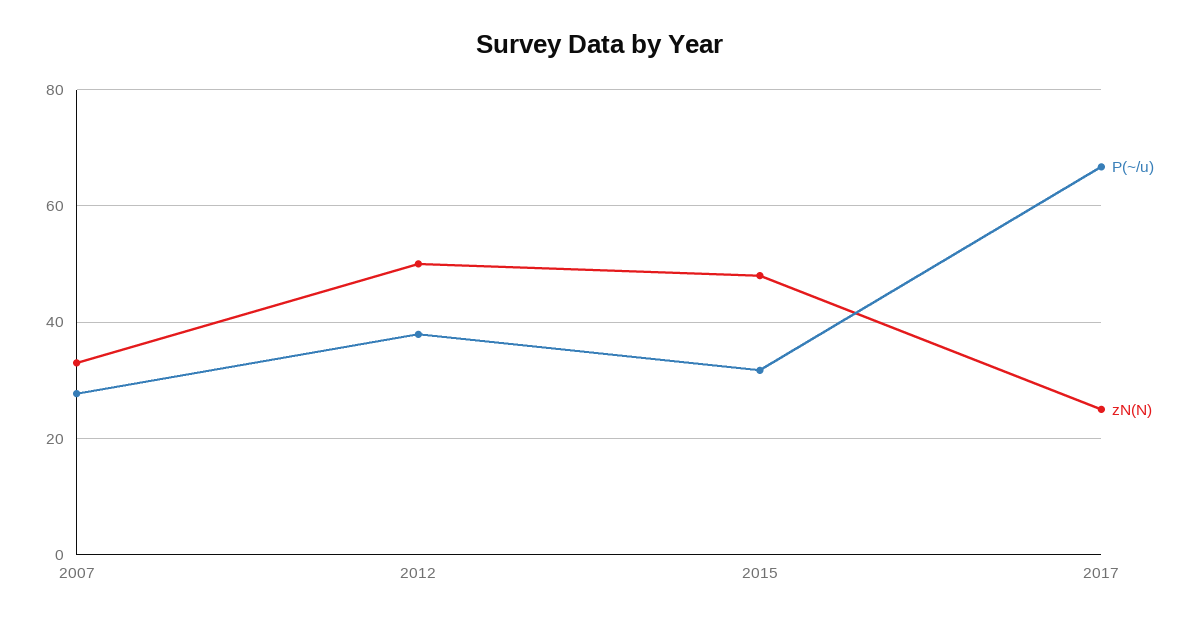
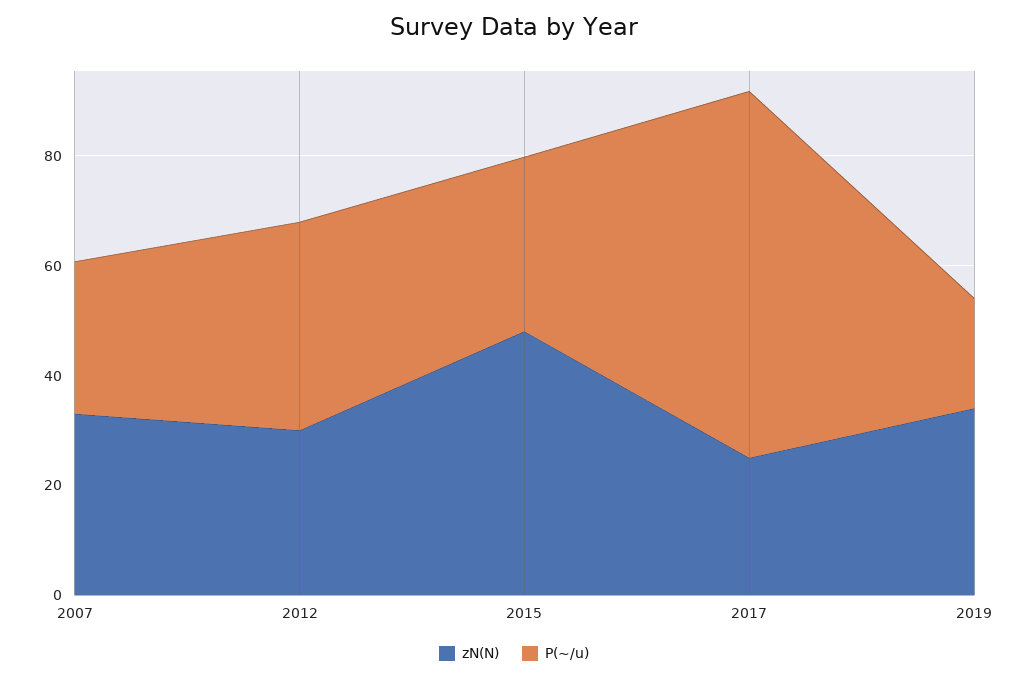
zN(N), 2012: 50 -> 30
zN(N), 2019: none -> 35
P(~/u), 2019: none -> 20

